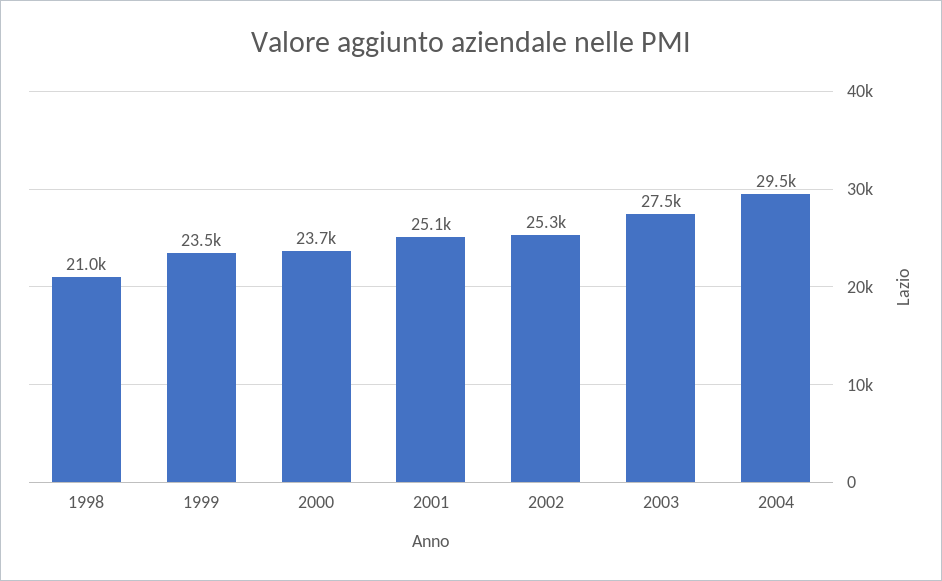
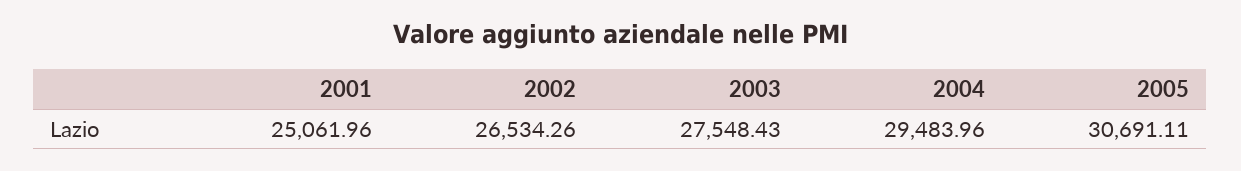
1998: 21000 -> none
1999: 23500 -> none
2000: 23700 -> none
2002: 25300 -> 26534.26
2005: none -> 30691.11

